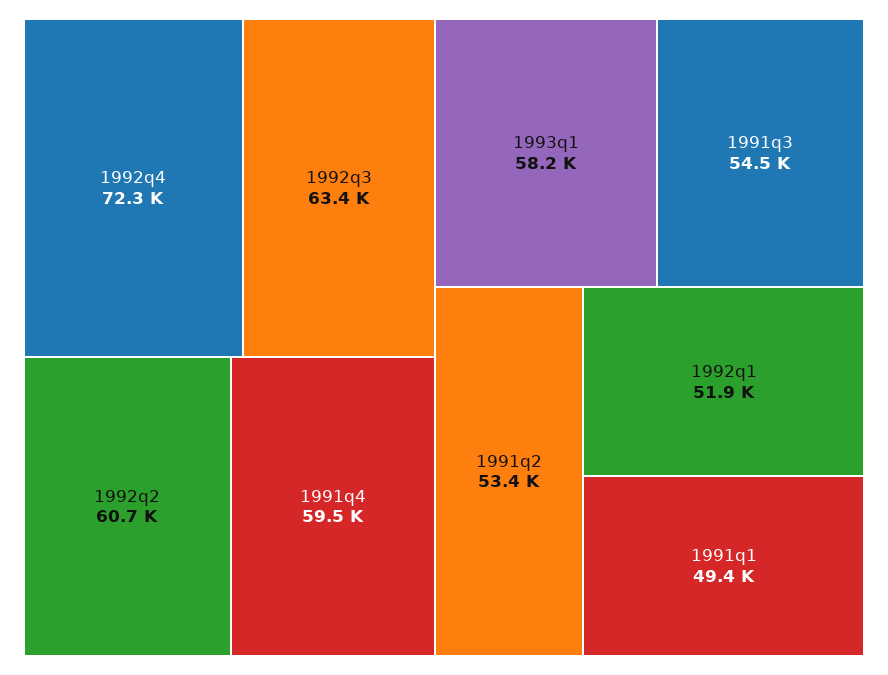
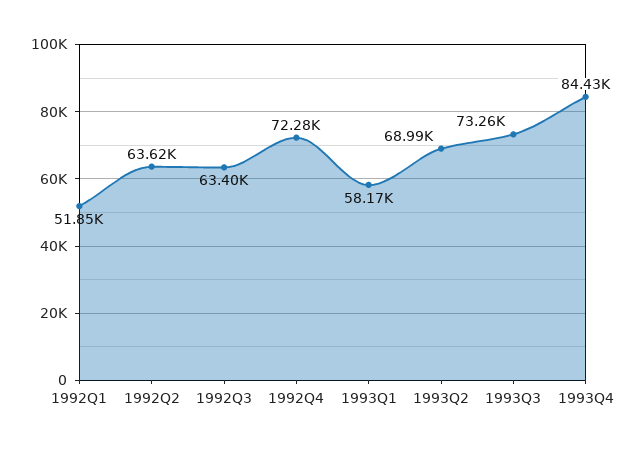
1992q2: 60700 -> 63620
1991q4: 59500 -> none
1991q3: 54500 -> none
1991q2: 53400 -> none
1991q1: 49400 -> none
1993Q2: none -> 68990
1993Q3: none -> 73260
1993Q4: none -> 84430

